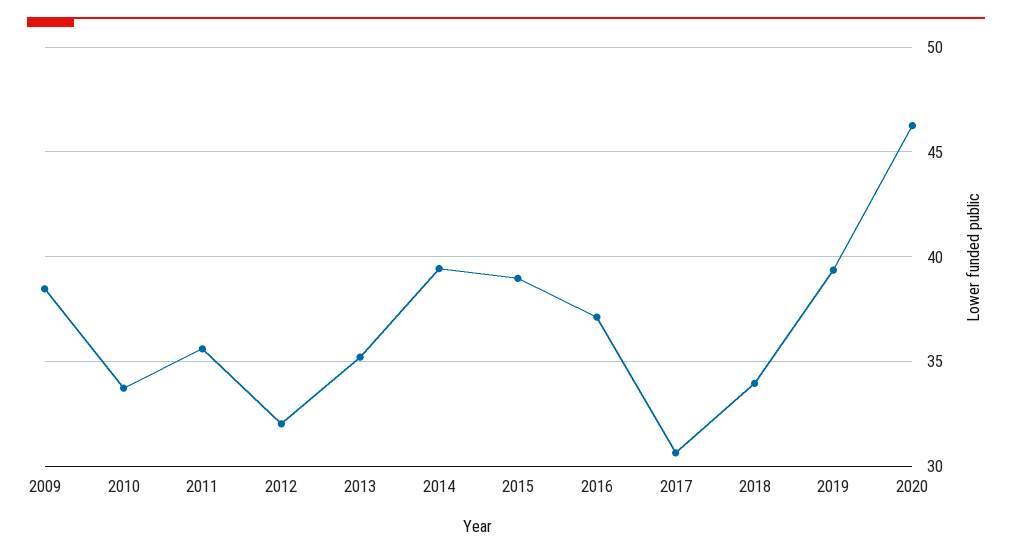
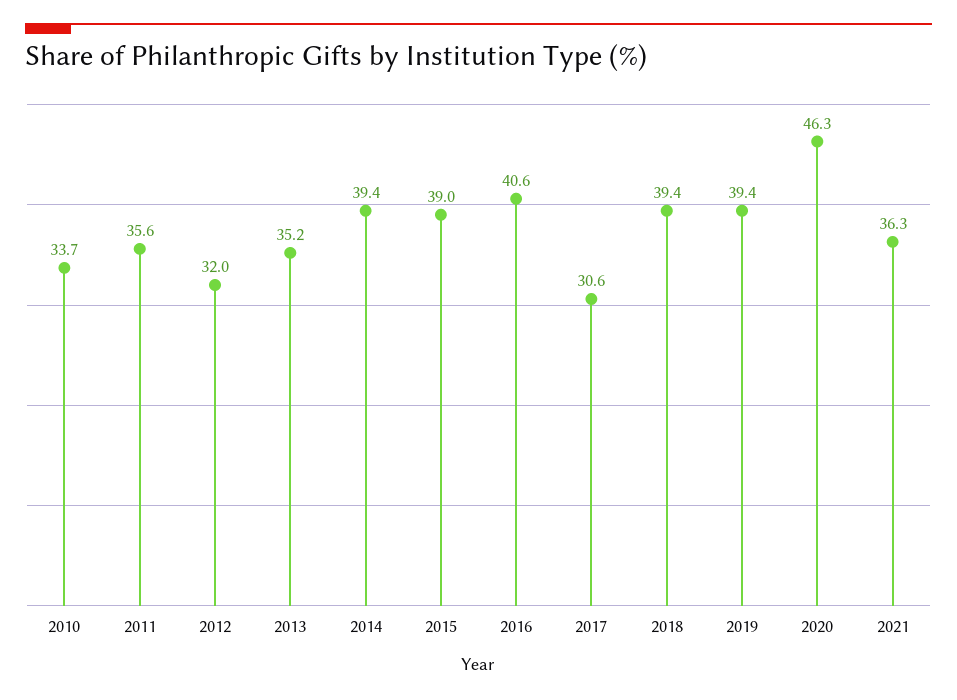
2009: 38.5 -> none
2016: 37 -> 40.6
2018: 34 -> 39.4
2021: none -> 36.3

